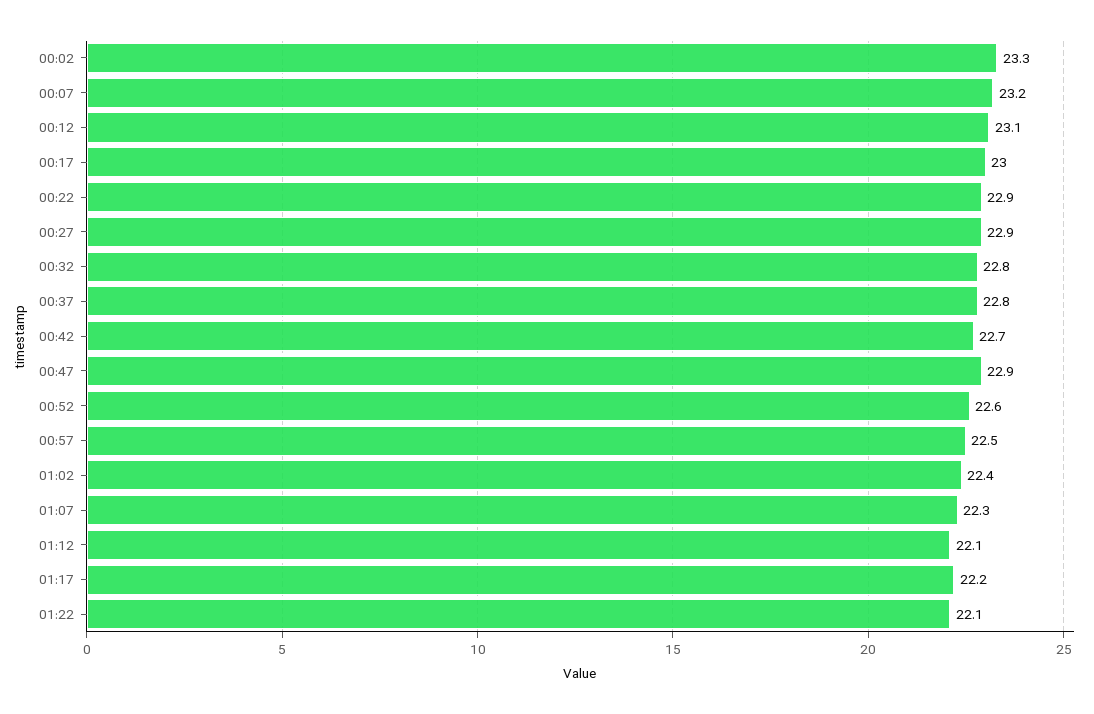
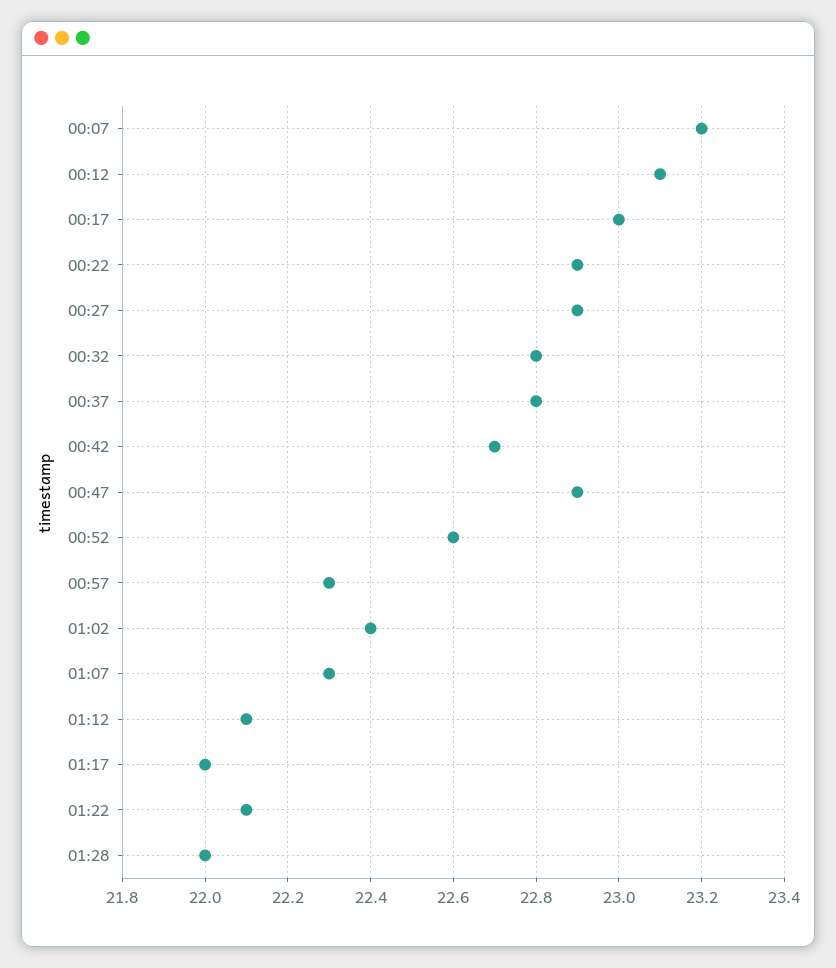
00:02: 23.3 -> none
00:57: 22.5 -> 22.3
01:17: 22.2 -> 22
01:28: none -> 22

